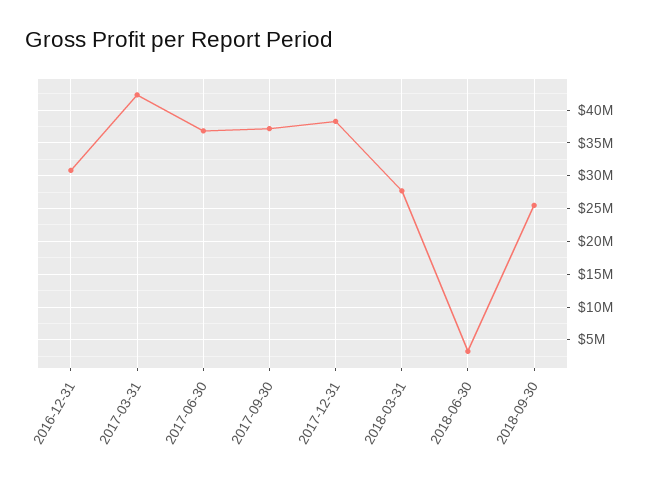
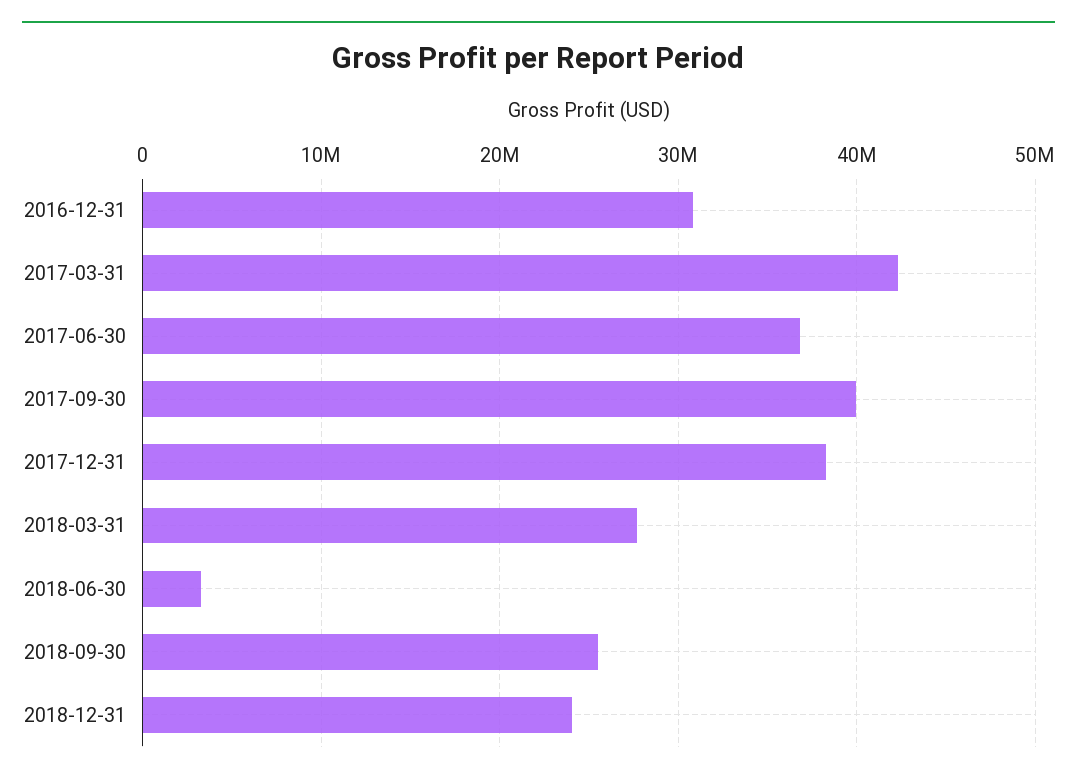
2017-09-30: 37000000 -> 40000000
2018-12-31: none -> 24000000

